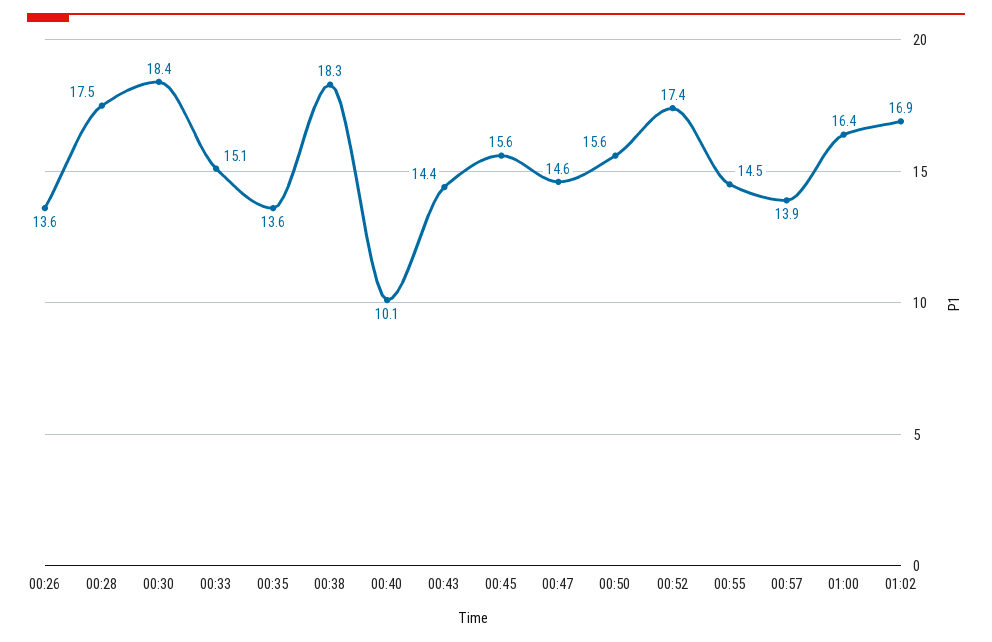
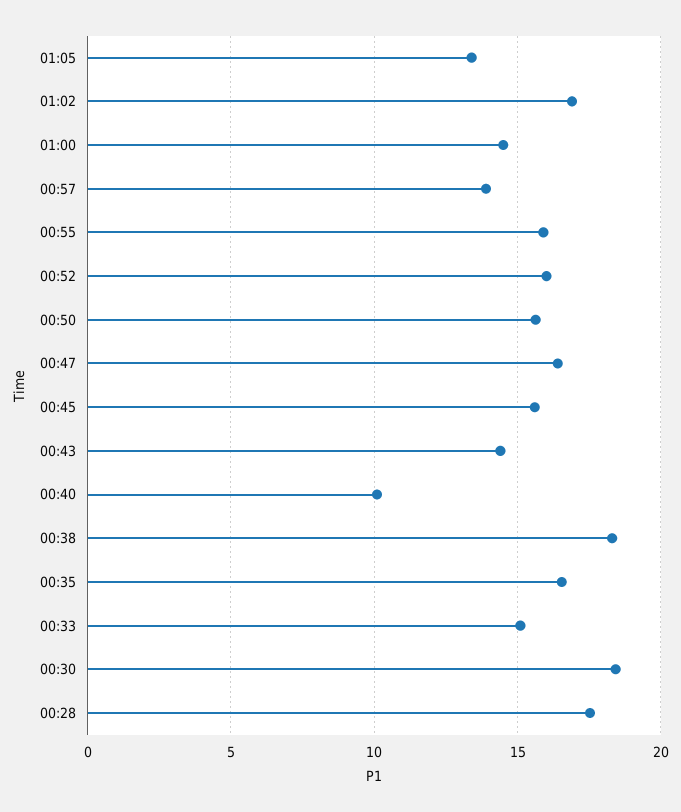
00:26: 13.6 -> none
00:35: 13.6 -> 16.5
00:47: 14.6 -> 16.5
00:52: 17.4 -> 16
00:55: 14.5 -> 16
01:00: 16.4 -> 14.5
01:05: none -> 13.5

